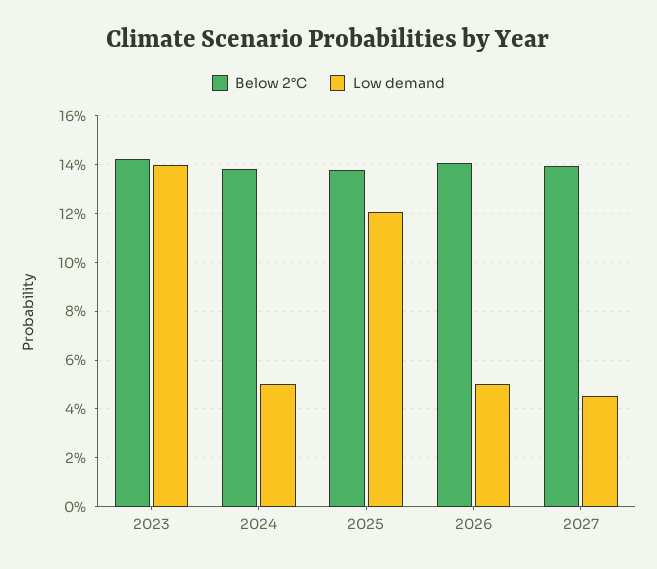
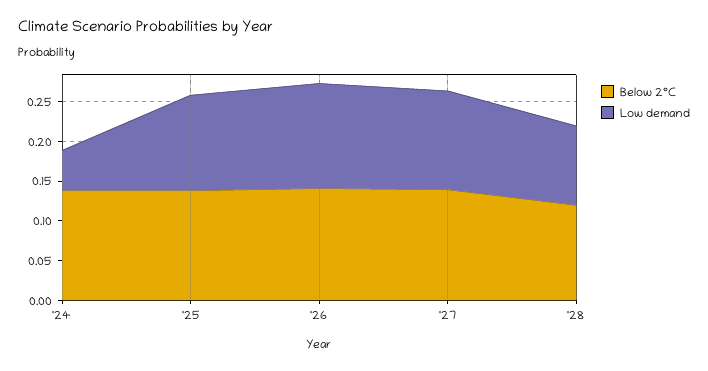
Below 2°C, 2023: 0.1425 -> none
Low demand, 2023: 0.14 -> none
Low demand, 2026: 0.05 -> 0.125
Low demand, 2027: 0.045 -> 0.125
Below 2°C, '28: none -> 0.125
Low demand, '28: none -> 0.1

